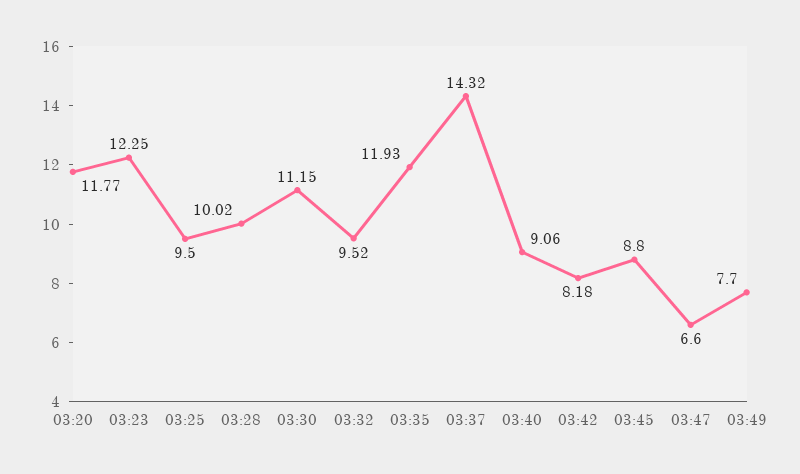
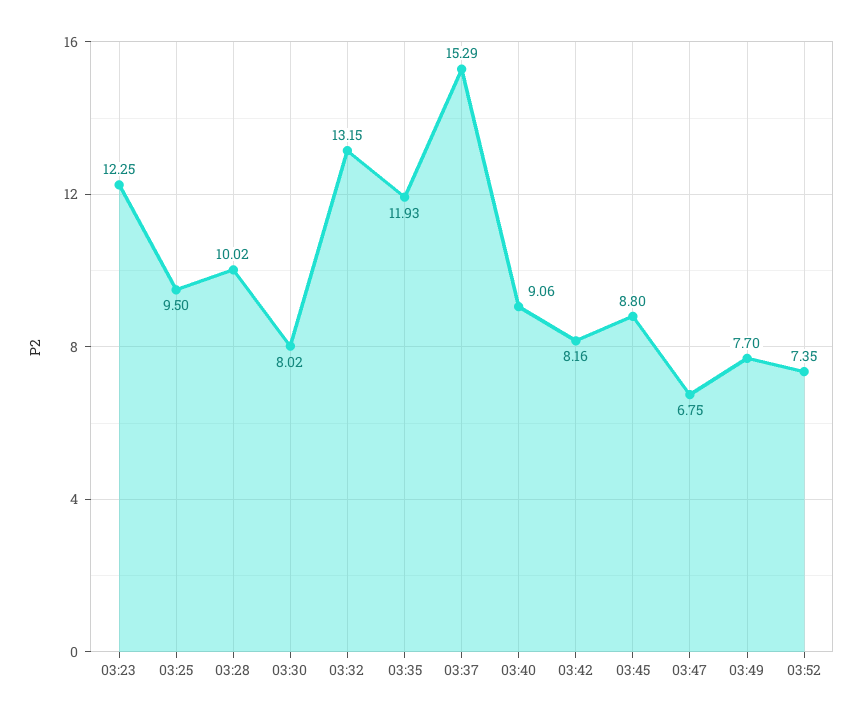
03:20: 11.77 -> none
03:30: 11.15 -> 8.02
03:32: 9.52 -> 13.15
03:37: 14.32 -> 15.29
03:42: 8.18 -> 8.16
03:47: 6.6 -> 6.75
03:52: none -> 7.35

